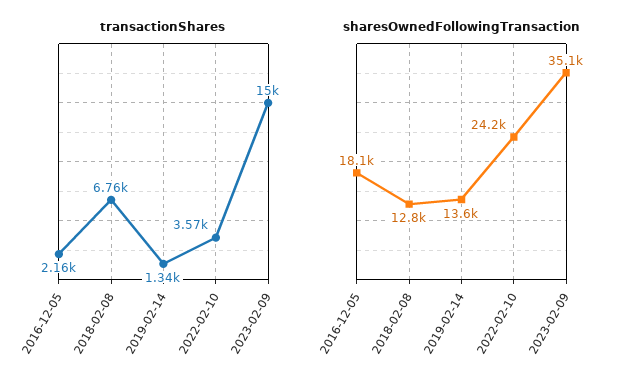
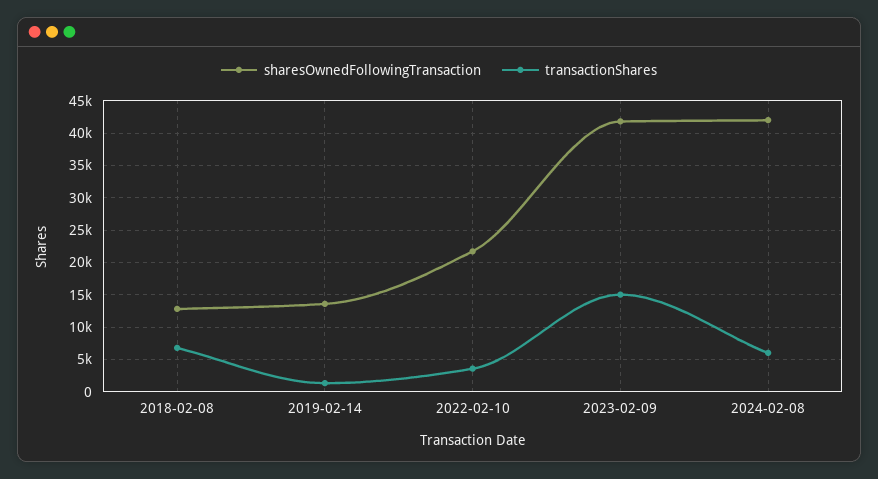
transactionShares, 2016-12-05: 2160 -> none
sharesOwnedFollowingTransaction, 2016-12-05: 18100 -> none
sharesOwnedFollowingTransaction, 2022-02-10: 24200 -> 22000
sharesOwnedFollowingTransaction, 2023-02-09: 35100 -> 42000
sharesOwnedFollowingTransaction, 2024-02-08: none -> 42000
transactionShares, 2024-02-08: none -> 6000

